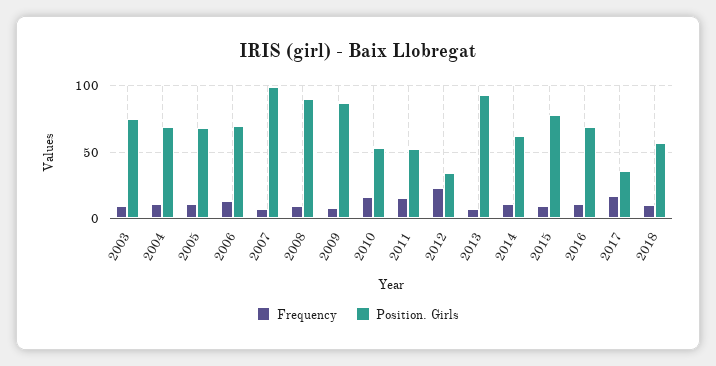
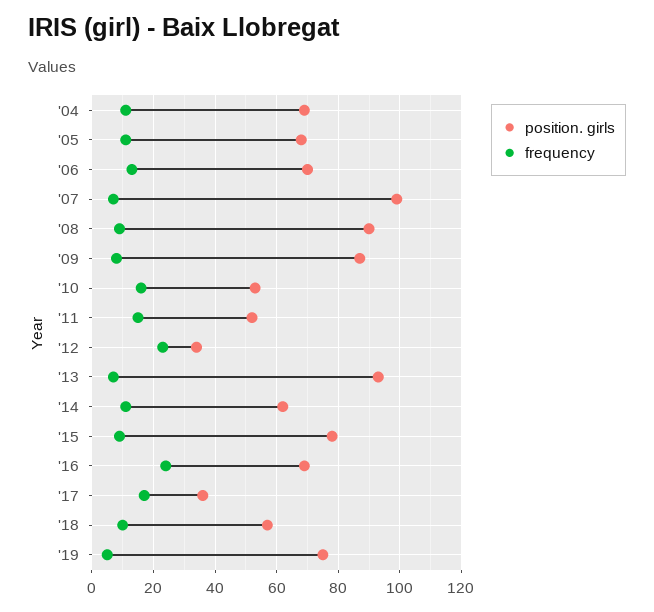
Frequency, 2003: 10 -> none
Position. Girls, 2003: 75 -> none
Frequency, 2016: 10 -> 25
Position. Girls, '19: none -> 75
Frequency, '19: none -> 5

